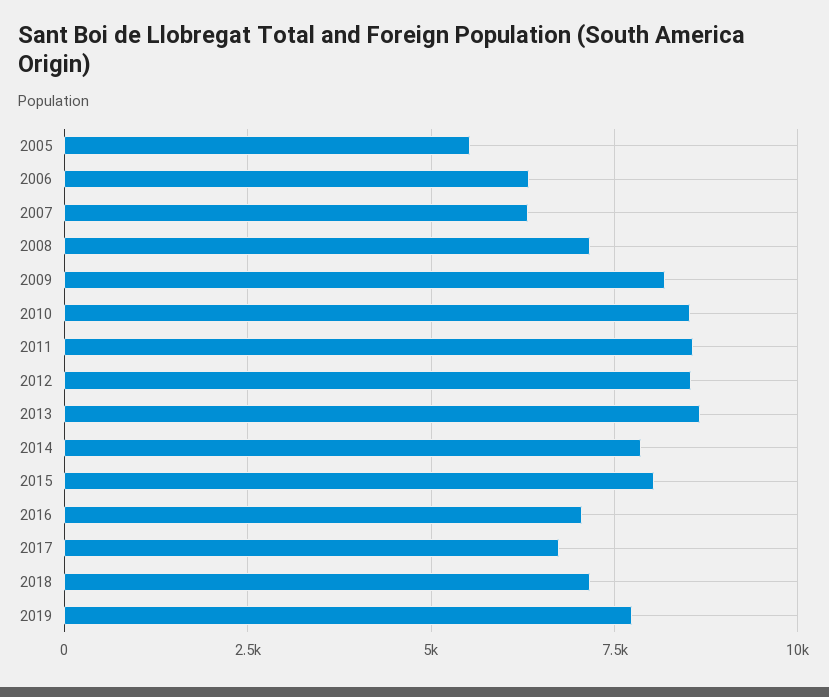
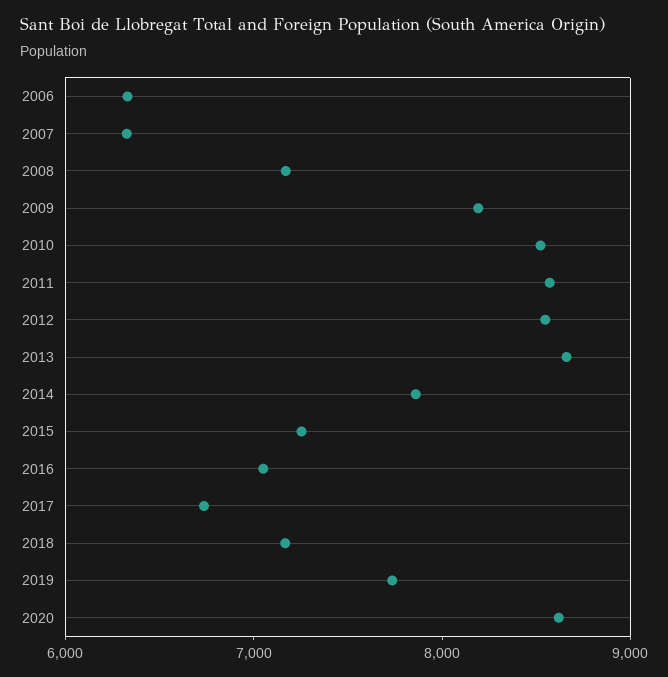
2005: 5500 -> none
2015: 8000 -> 7200
2020: none -> 8600

